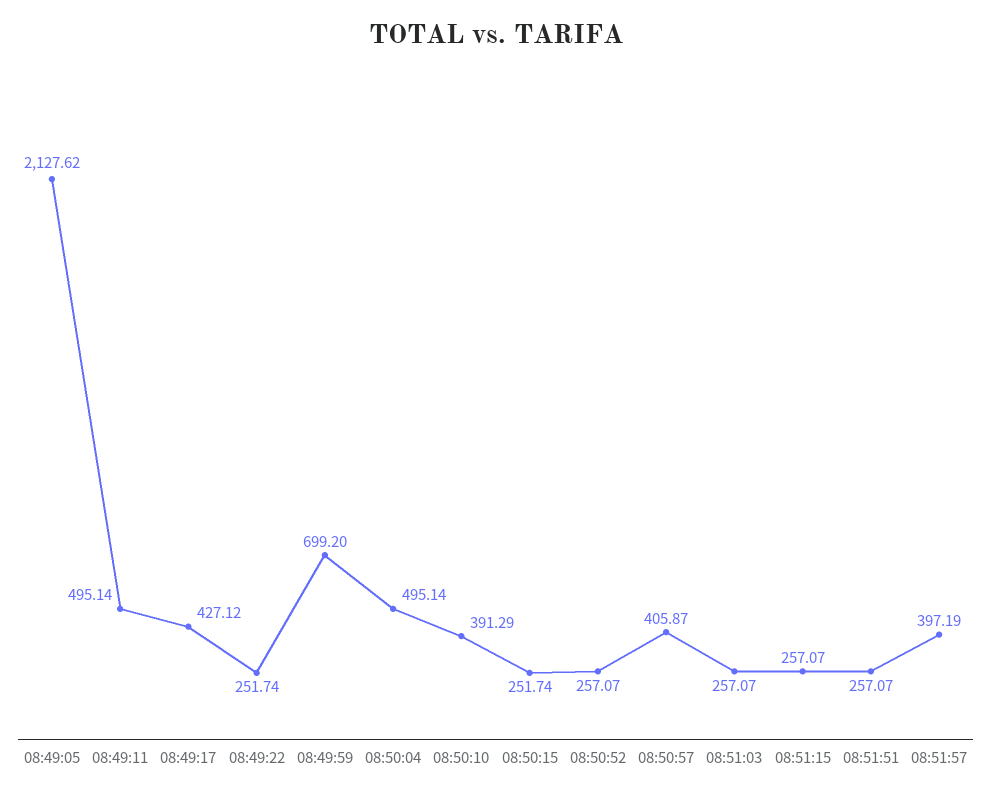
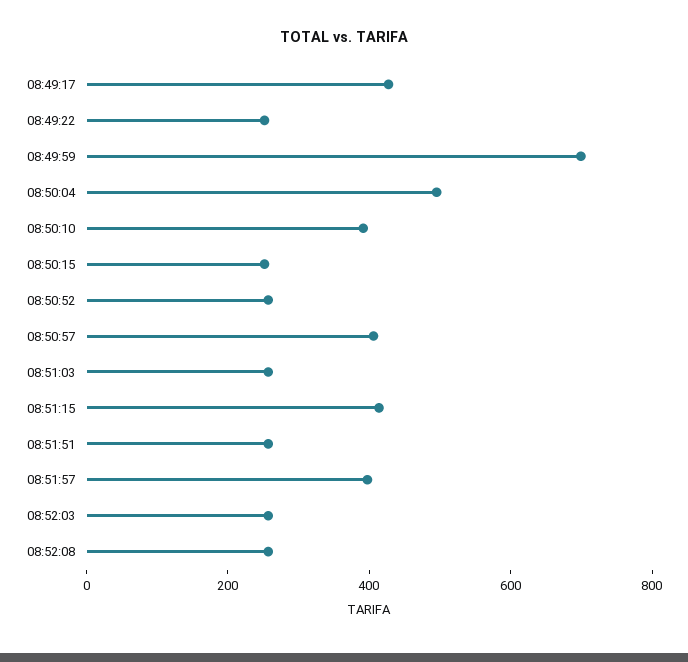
08:49:05: 2127.62 -> none
08:49:11: 495.14 -> none
08:51:15: 257.07 -> 400
08:52:03: none -> 250
08:52:08: none -> 250

